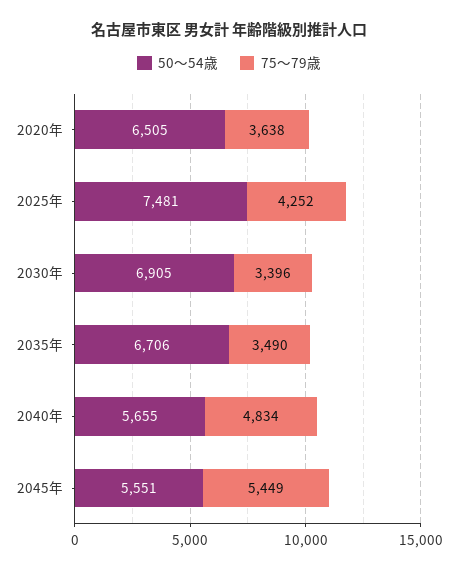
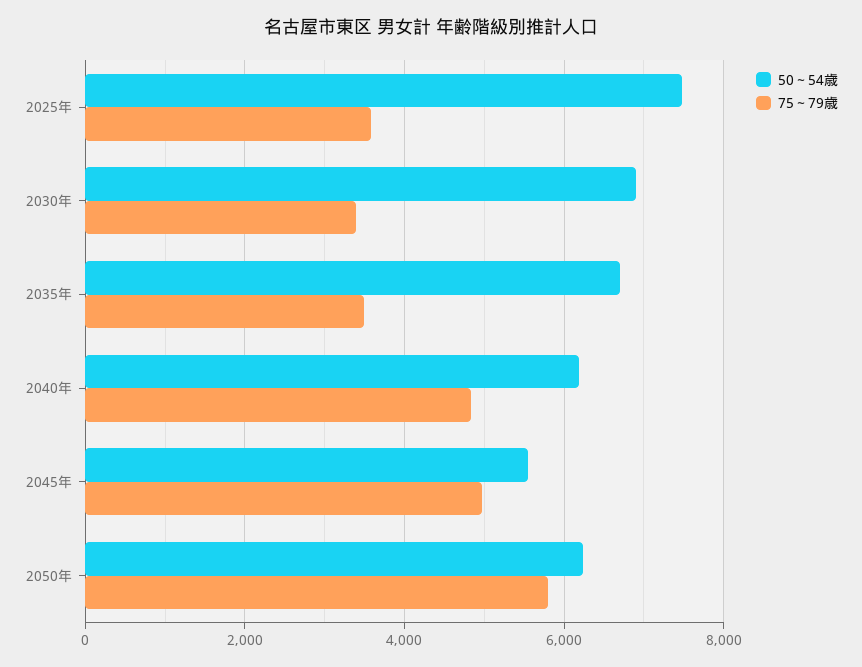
50～54歳, 2020年: 6505 -> none
75～79歳, 2020年: 3638 -> none
75～79歳, 2025年: 4252 -> 3600
50～54歳, 2040年: 5655 -> 6200
75～79歳, 2045年: 5449 -> 5000
50～54歳, 2050年: none -> 6200
75～79歳, 2050年: none -> 5800

